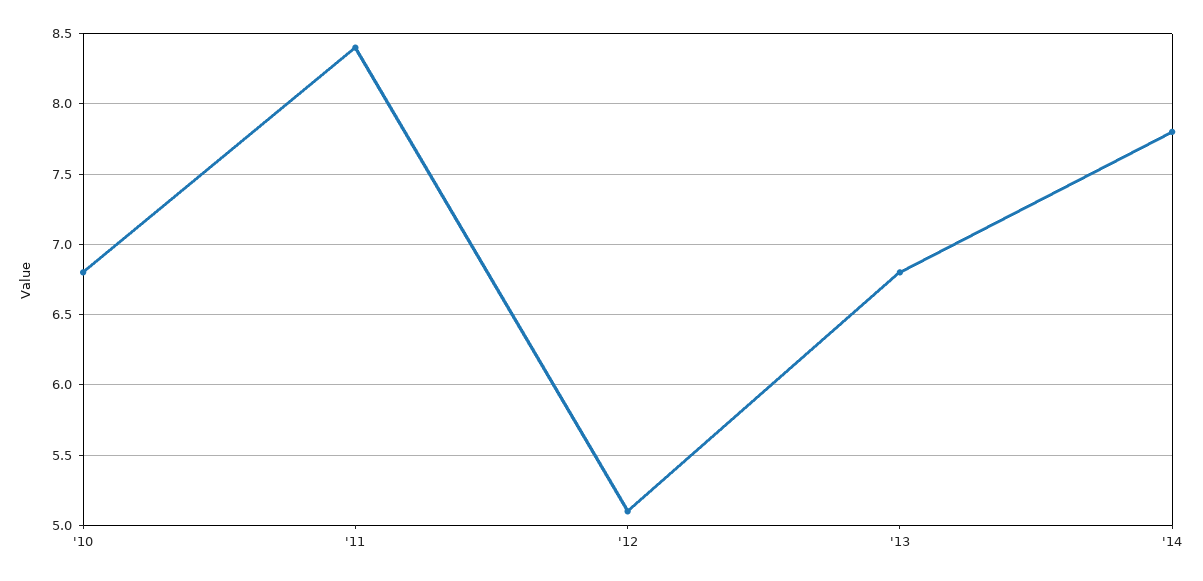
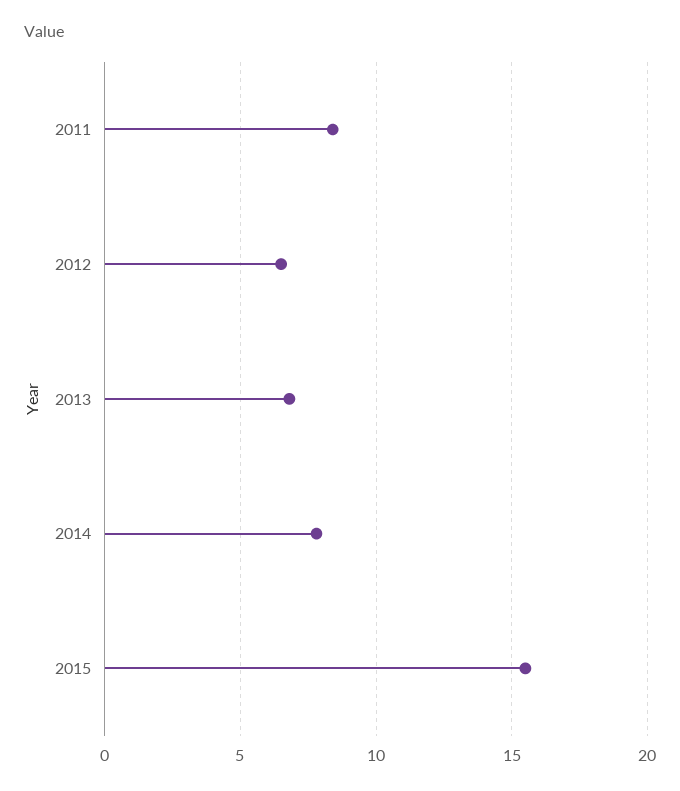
'10: 6.8 -> none
'12: 5.1 -> 6.5
2015: none -> 15.5

